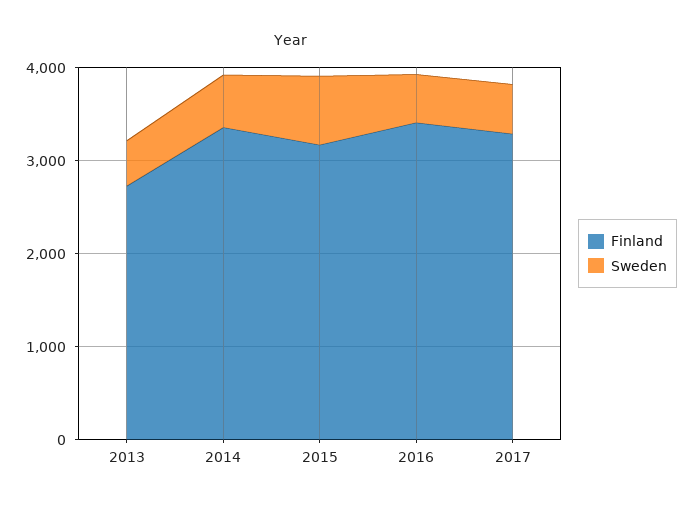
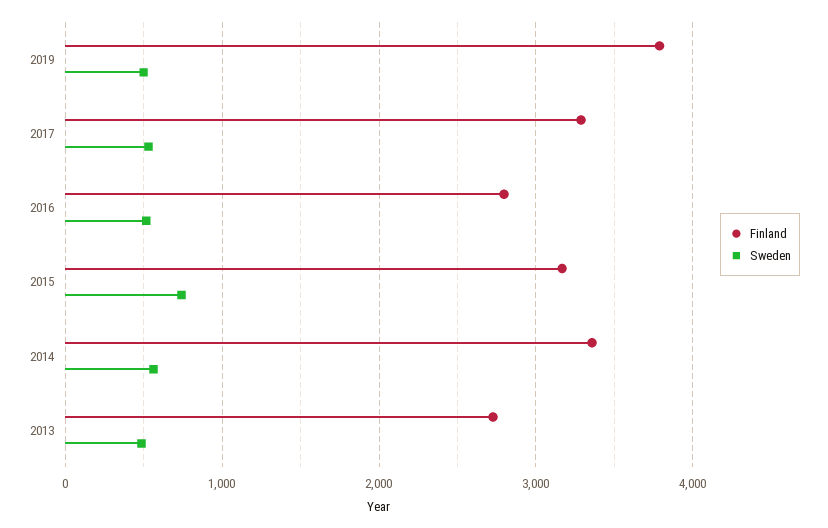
Finland, 2016: 3400 -> 2800
Finland, 2019: none -> 3800
Sweden, 2019: none -> 500

